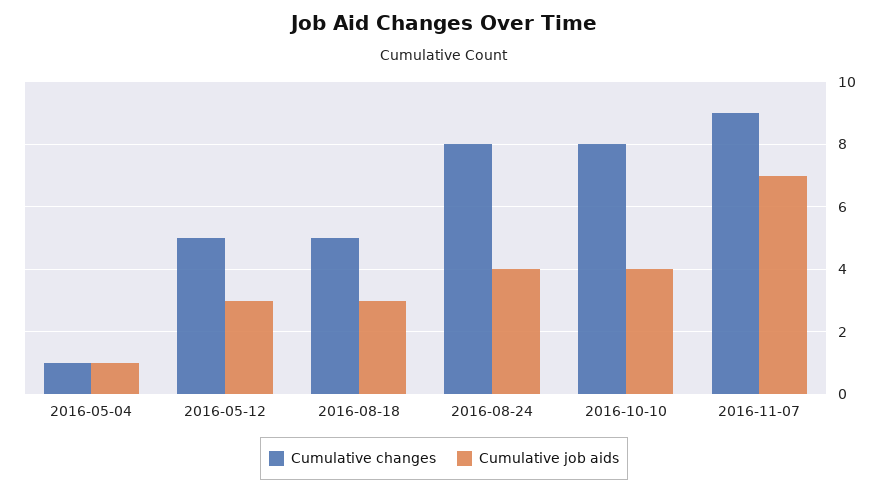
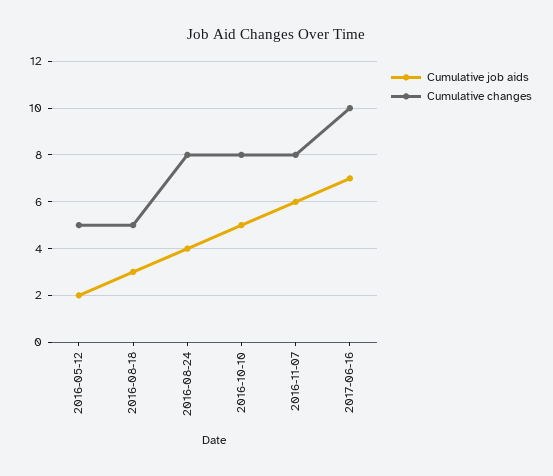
Cumulative changes, 2016-05-04: 1 -> none
Cumulative job aids, 2016-05-04: 1 -> none
Cumulative job aids, 2016-05-12: 3 -> 2
Cumulative job aids, 2016-10-10: 4 -> 5
Cumulative changes, 2016-11-07: 9 -> 8
Cumulative job aids, 2016-11-07: 7 -> 6
Cumulative job aids, 2017-06-16: none -> 7
Cumulative changes, 2017-06-16: none -> 10

